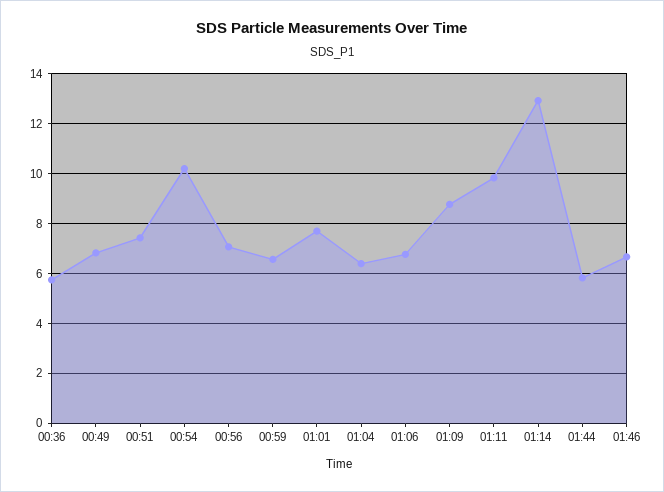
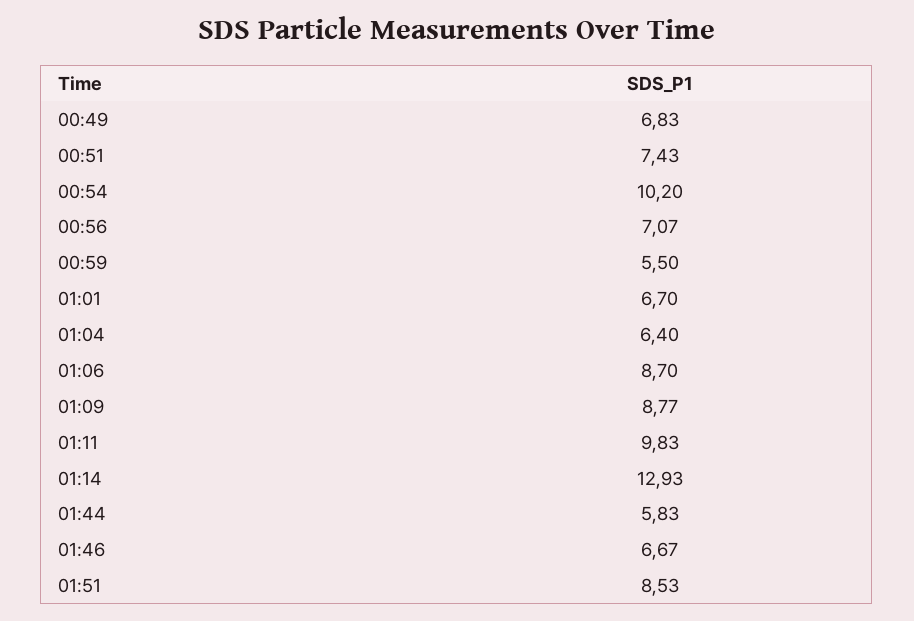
00:36: 5.75 -> none
00:59: 6.5 -> 5.5
01:01: 7.75 -> 6.7
01:06: 6.75 -> 8.7
01:51: none -> 8.53

